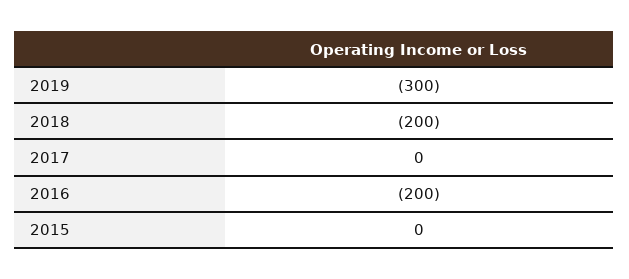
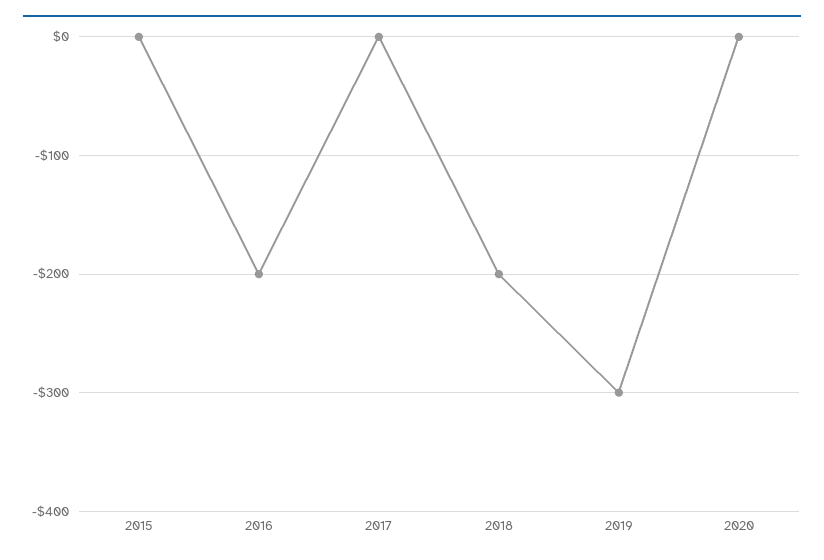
2020: none -> 0

